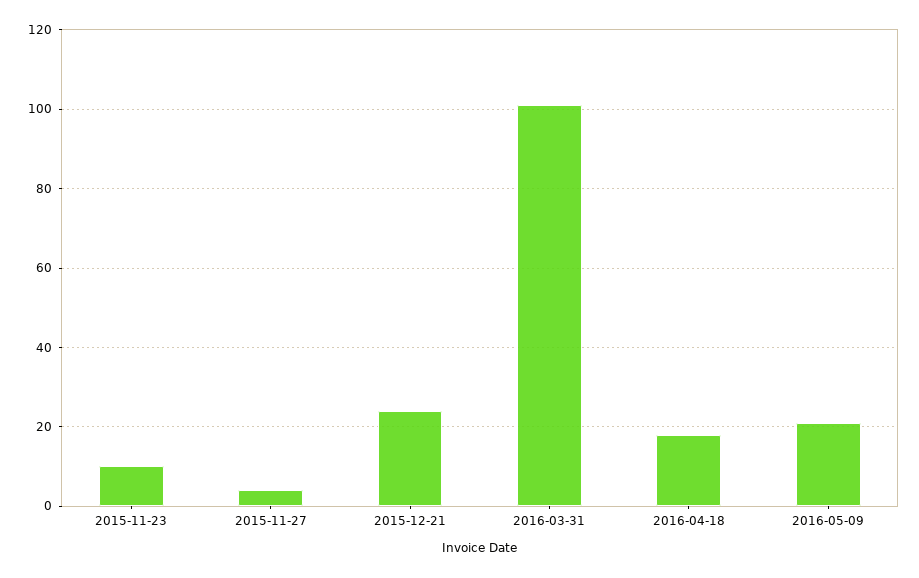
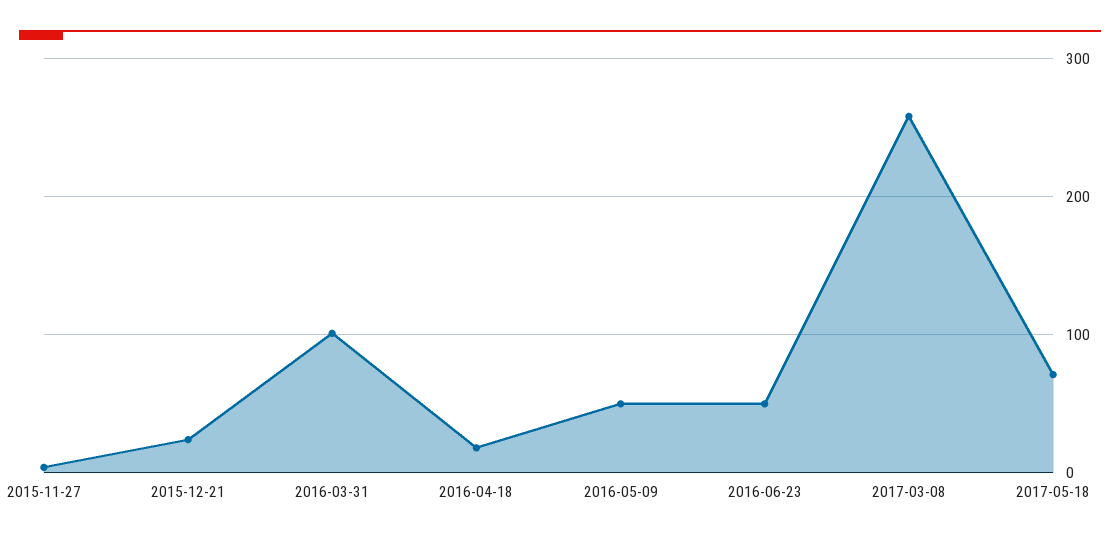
2015-11-23: 10 -> none
2016-05-09: 20 -> 50
2016-06-23: none -> 50
2017-03-08: none -> 260
2017-05-18: none -> 70

